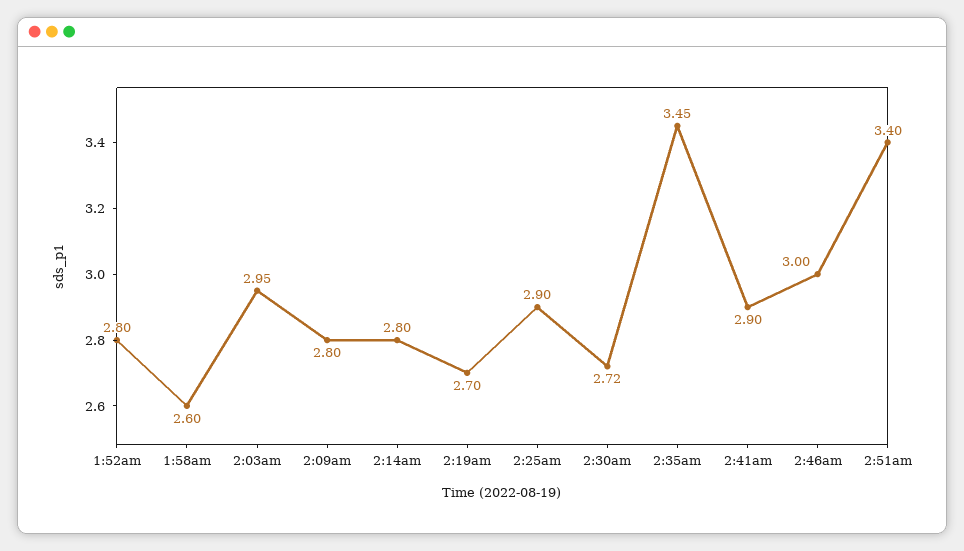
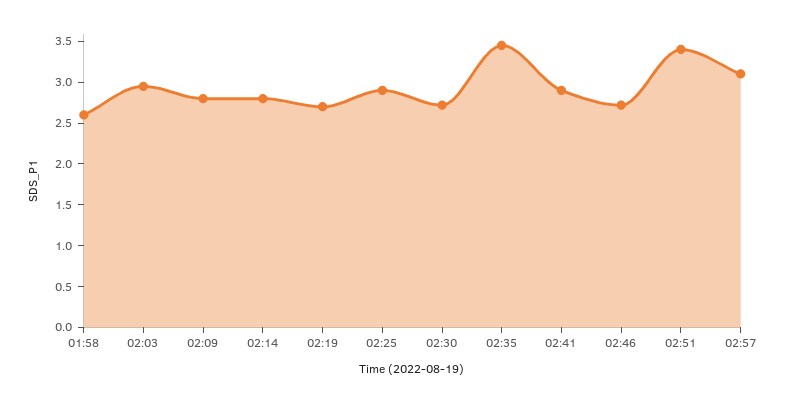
1:52am: 2.8 -> none
2:46am: 3 -> 2.7
02:57: none -> 3.1

